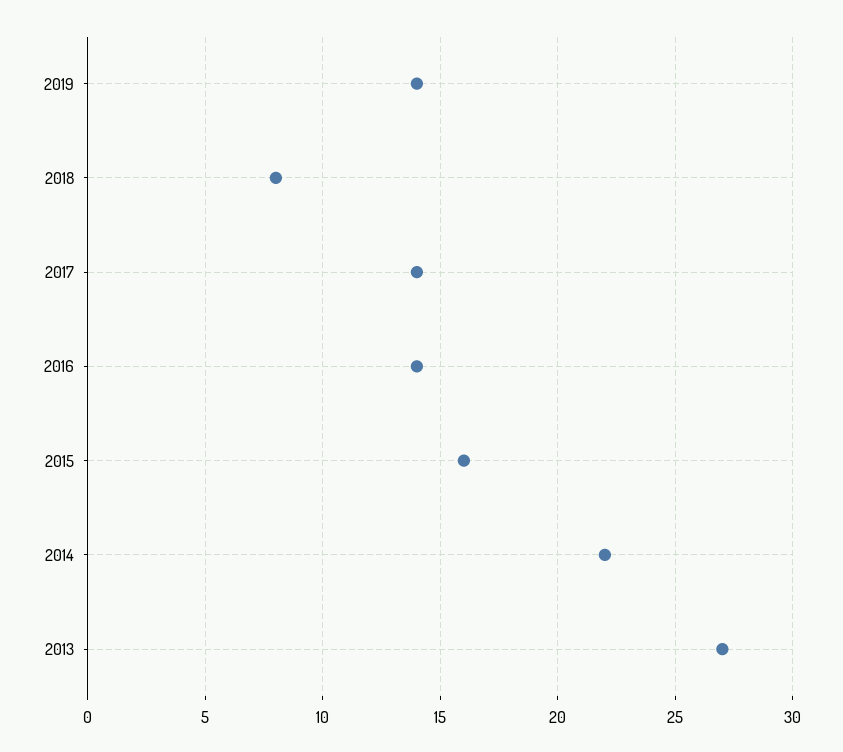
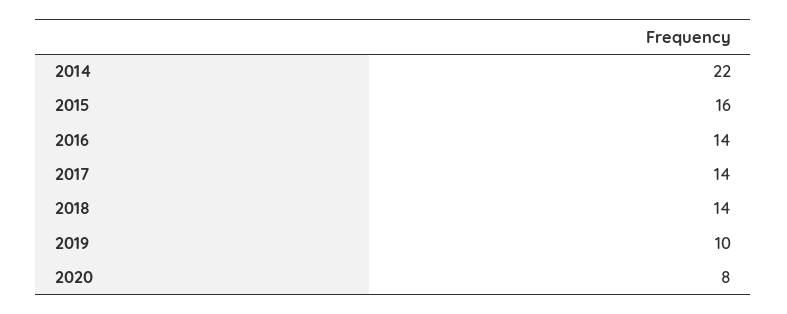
2019: 14 -> 10
2018: 8 -> 14
2013: 27 -> none
2020: none -> 8

